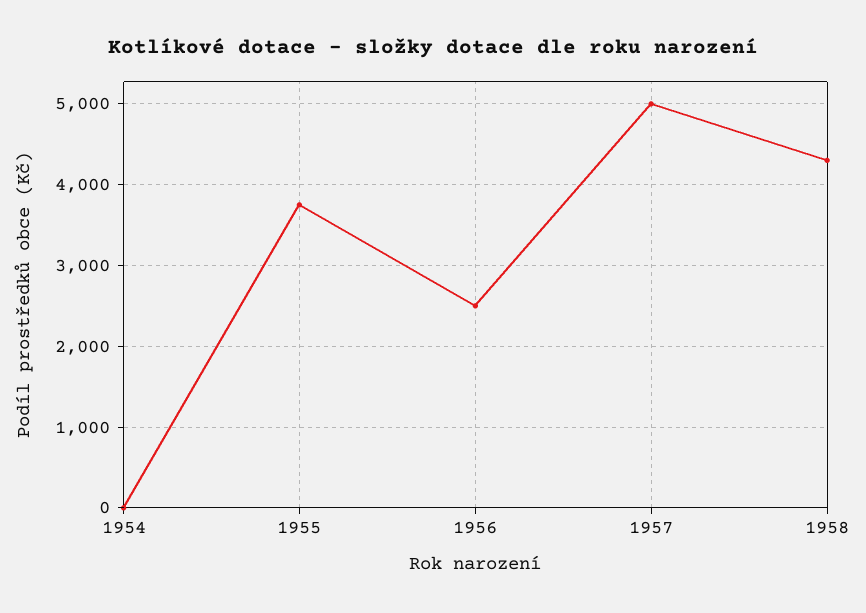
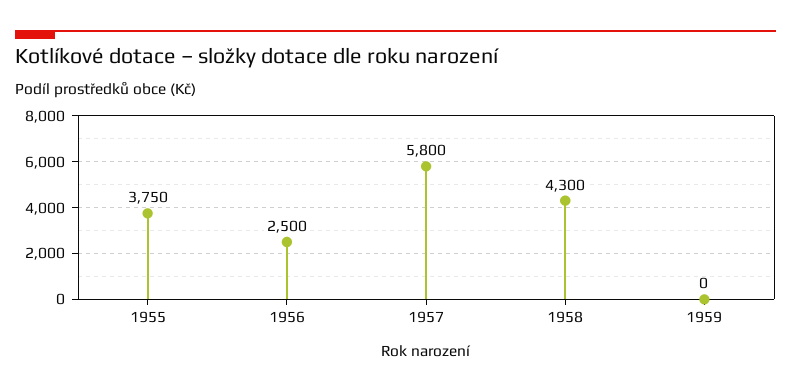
1954: 0 -> none
1957: 5000 -> 5800
1959: none -> 0

